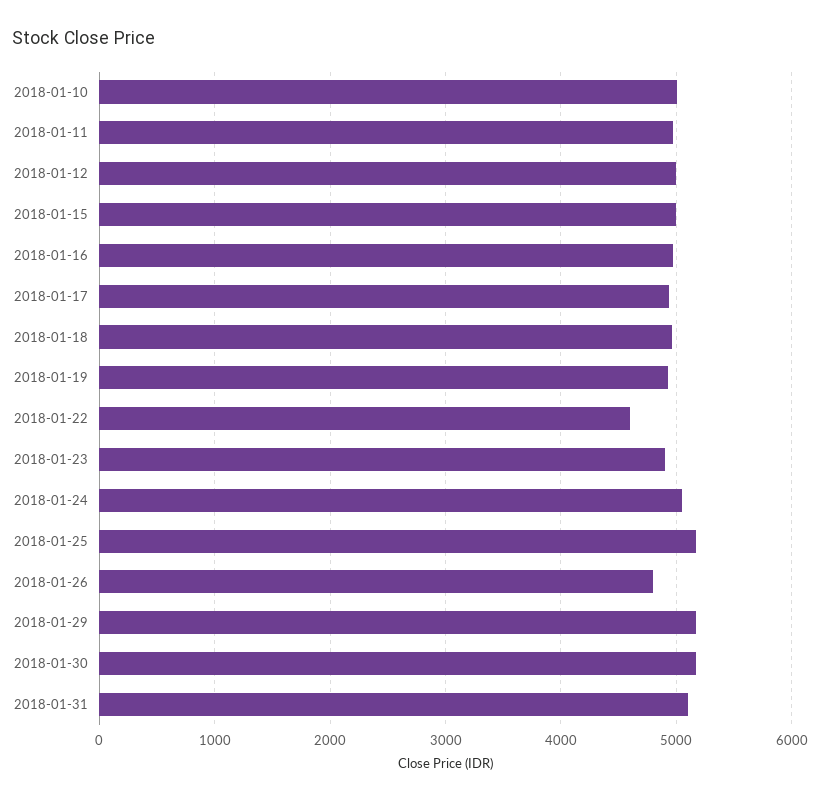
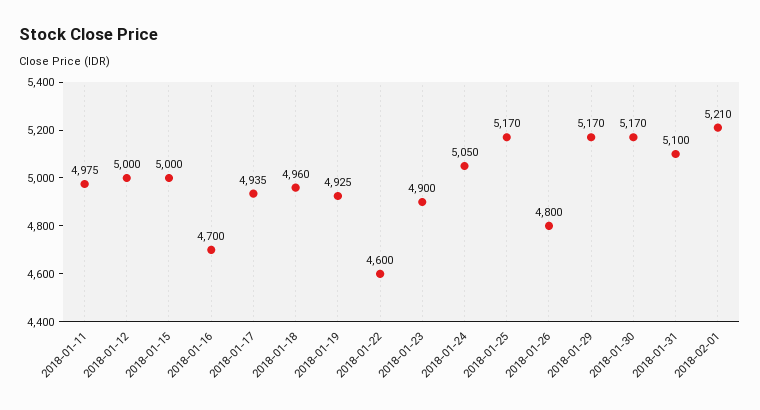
2018-01-10: 5000 -> none
2018-01-16: 5000 -> 4700
2018-02-01: none -> 5210

